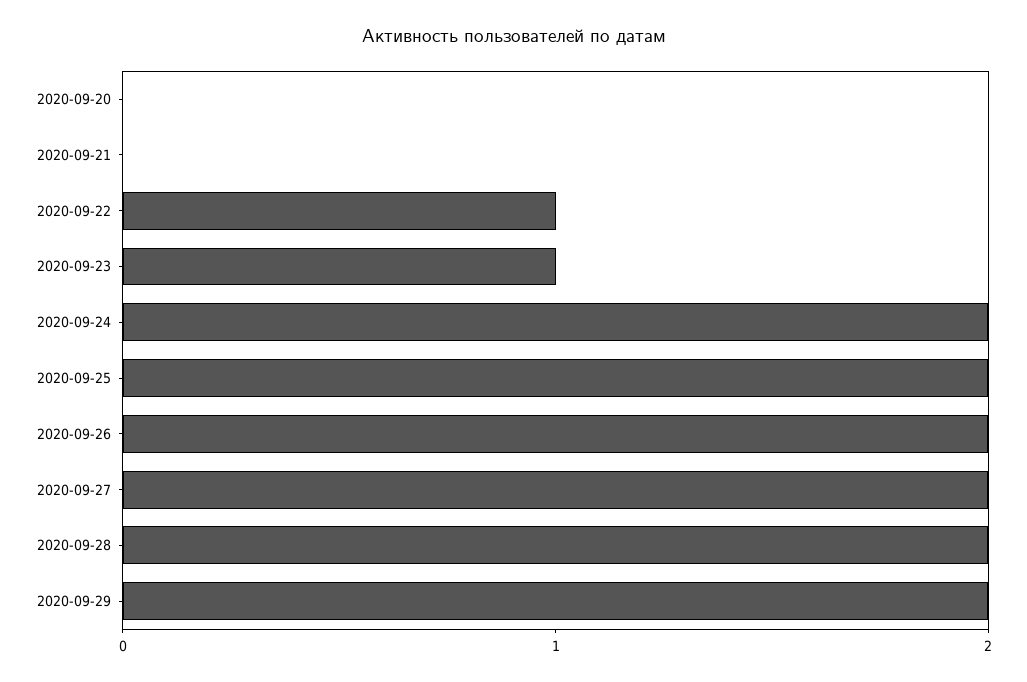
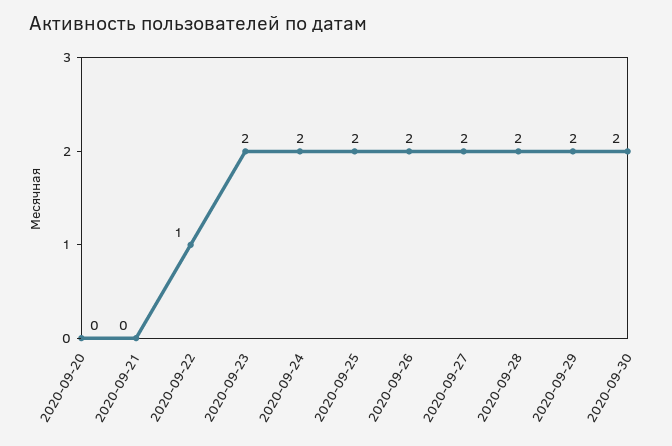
2020-09-23: 1 -> 2
2020-09-30: none -> 2

